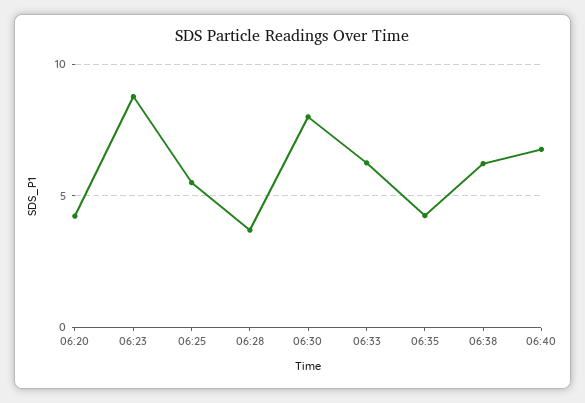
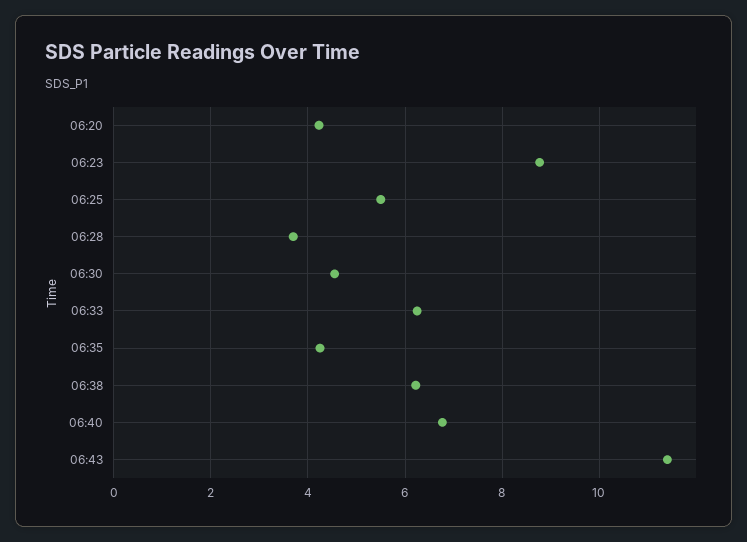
06:30: 8 -> 4.6
06:43: none -> 11.4

